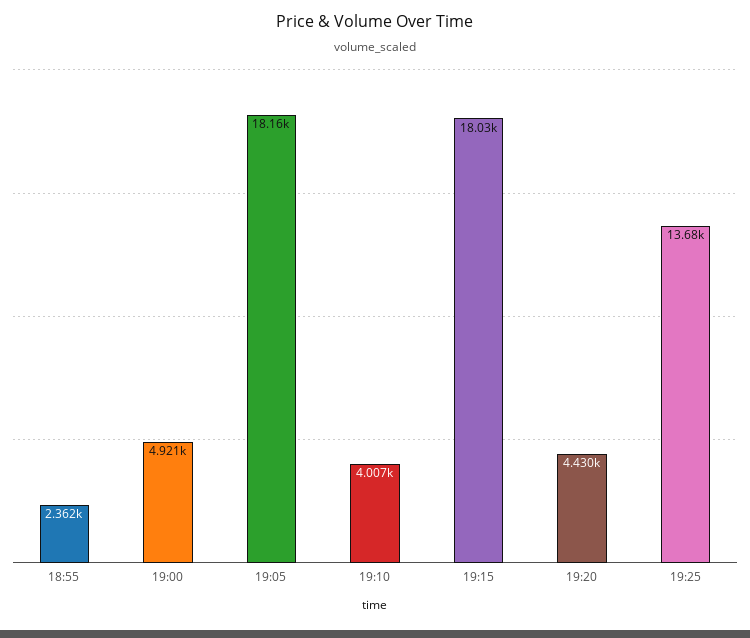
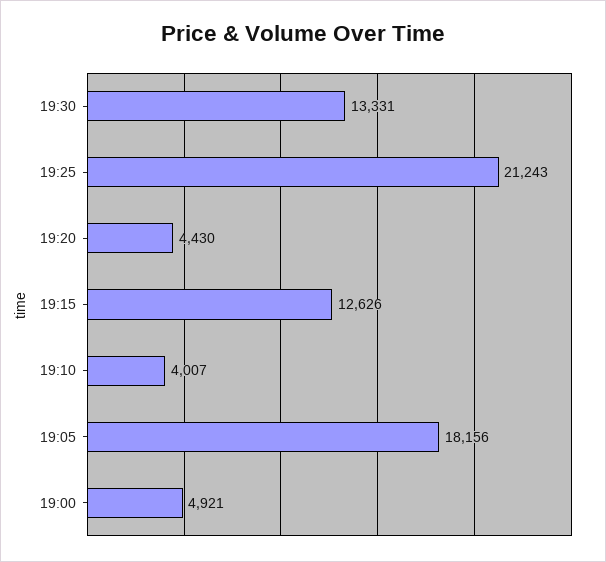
18:55: 2362 -> none
19:15: 18030 -> 12626
19:25: 13680 -> 21243
19:30: none -> 13331

